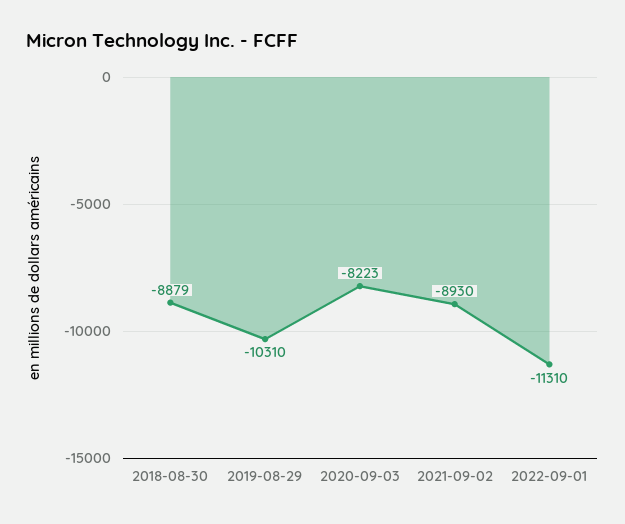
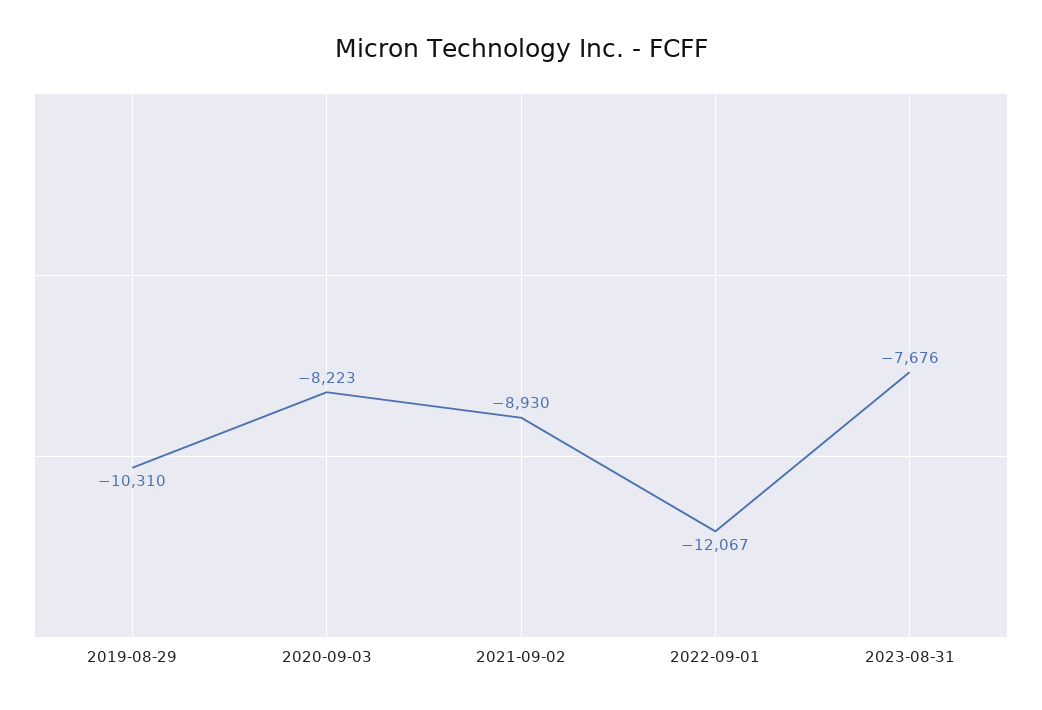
2018-08-30: -8879 -> none
2022-09-01: -11310 -> -12067
2023-08-31: none -> -7676

